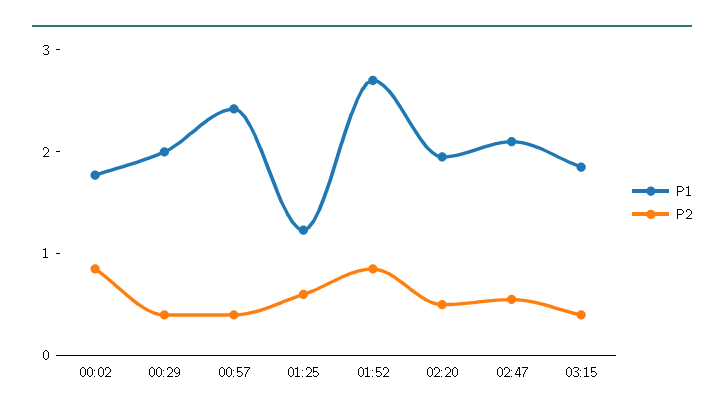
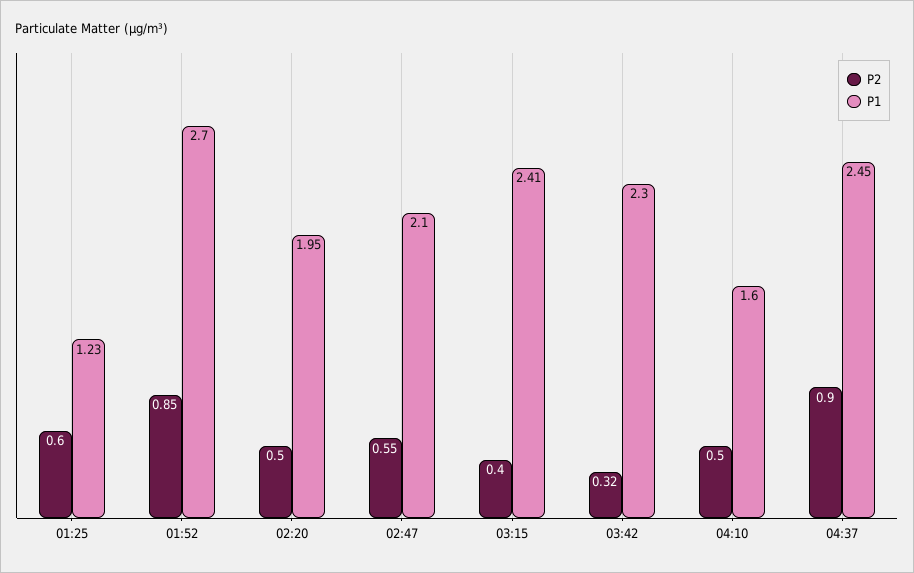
P1, 00:02: 1.8 -> none
P2, 00:02: 0.8 -> none
P1, 00:29: 2 -> none
P2, 00:29: 0.4 -> none
P1, 00:57: 2.4 -> none
P2, 00:57: 0.4 -> none
P1, 03:15: 1.8 -> 2.41
P2, 03:42: none -> 0.32
P1, 03:42: none -> 2.3
P2, 04:10: none -> 0.5
P1, 04:10: none -> 1.6
P2, 04:37: none -> 0.9
P1, 04:37: none -> 2.45

